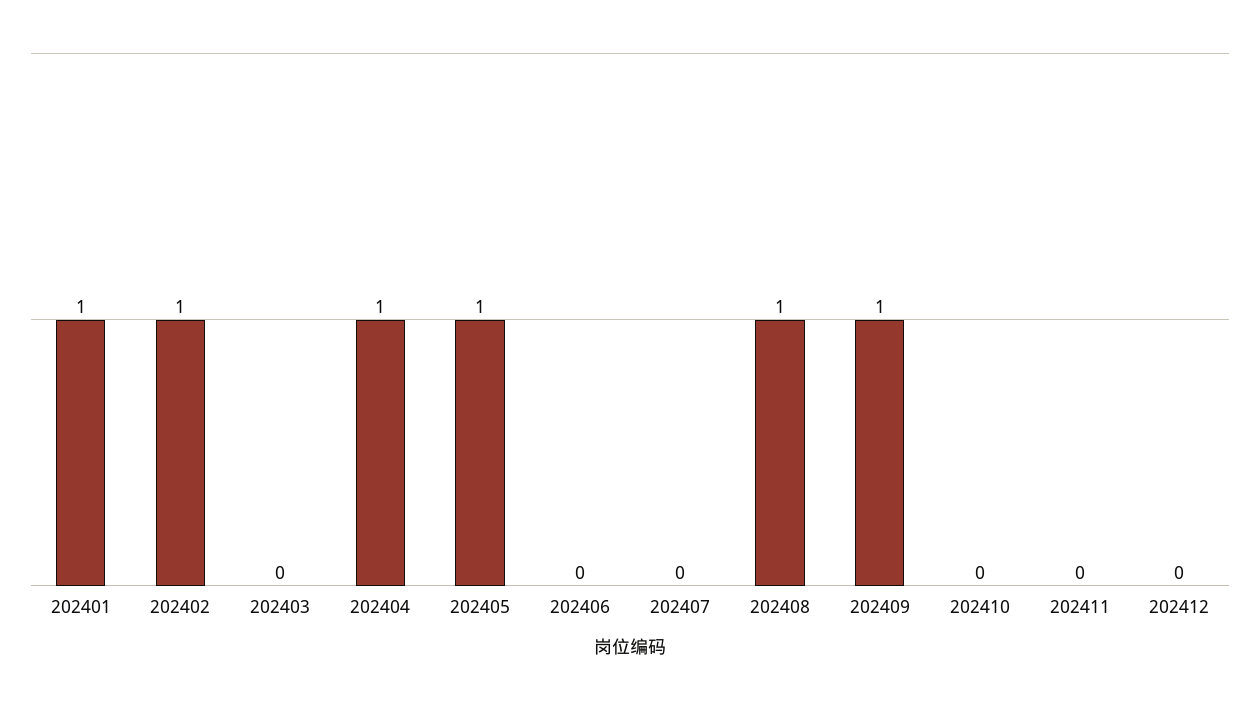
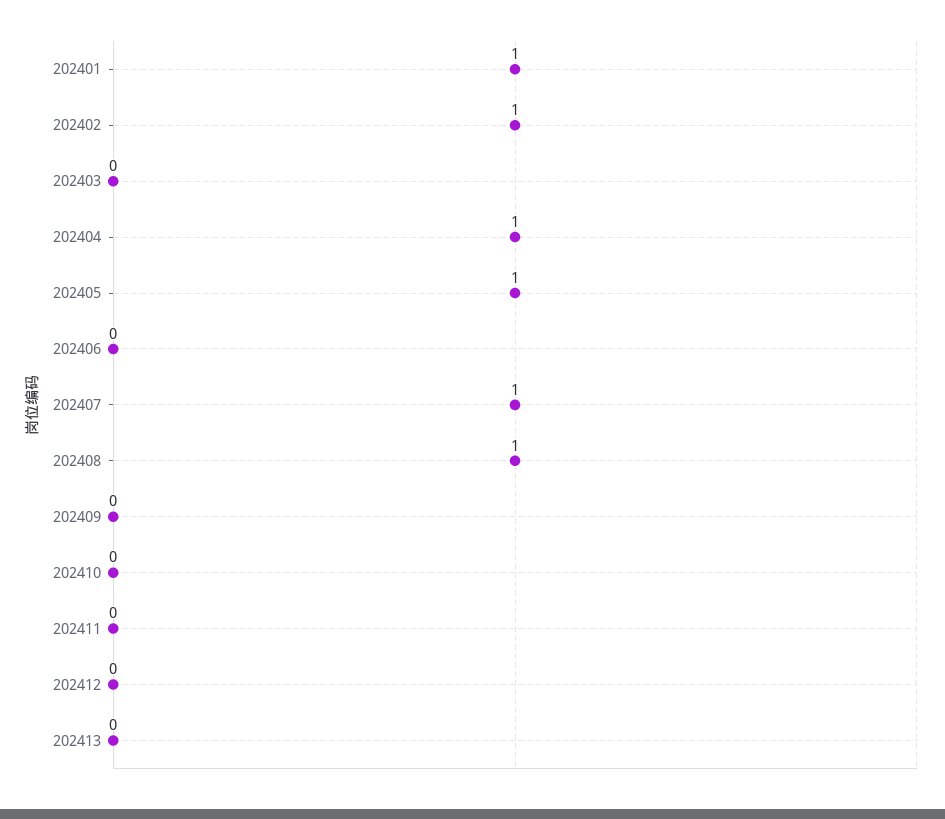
202407: 0 -> 1
202409: 1 -> 0
202413: none -> 0

